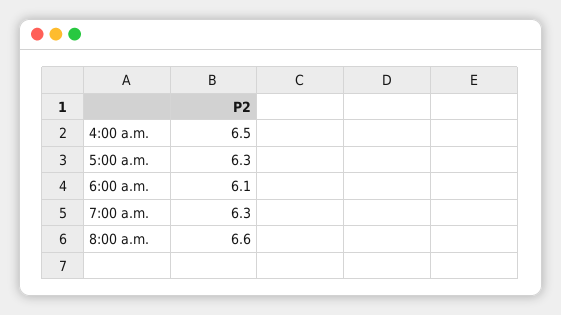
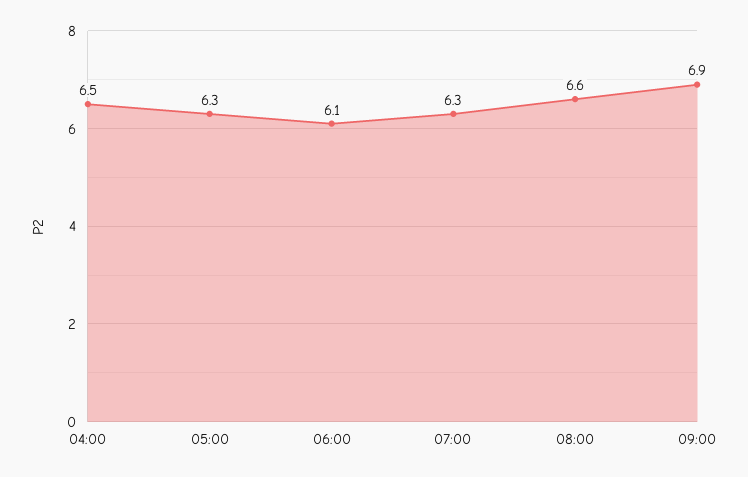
09:00: none -> 6.9

